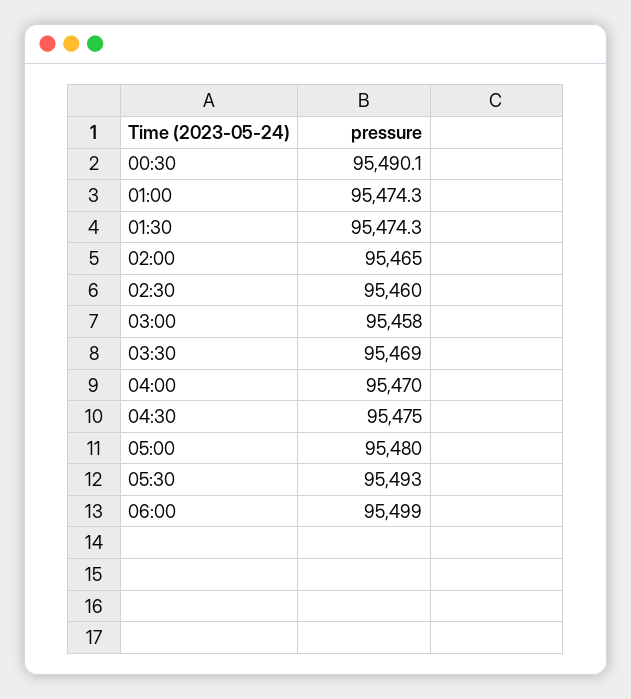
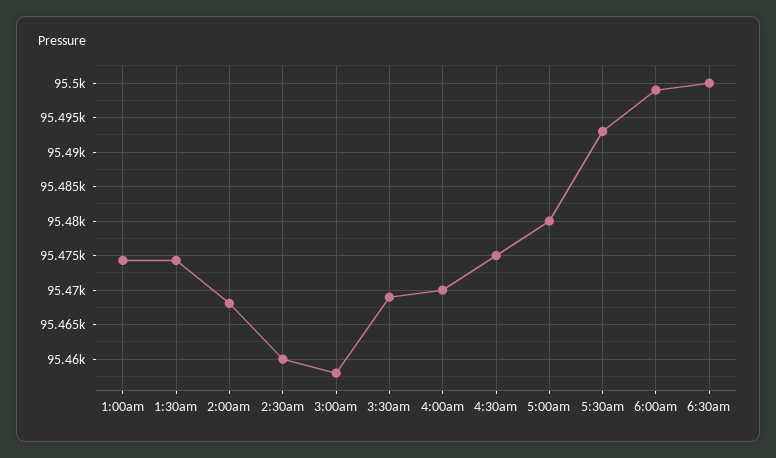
00:30: 95490.1 -> none
02:00: 95465 -> 95468
6:30am: none -> 95500

